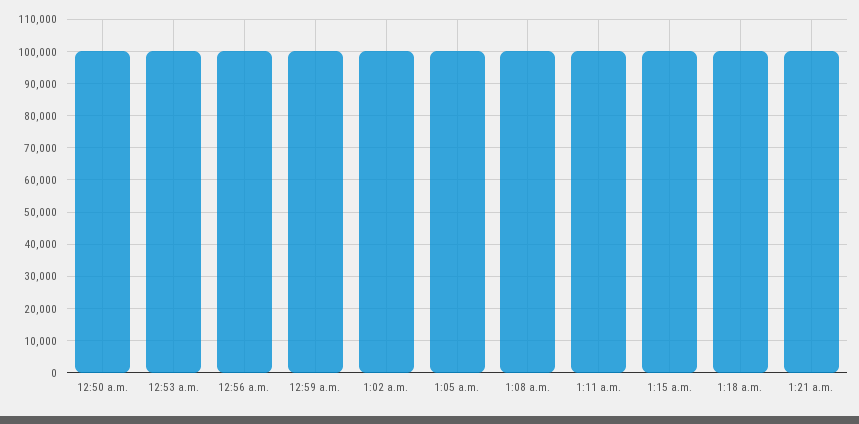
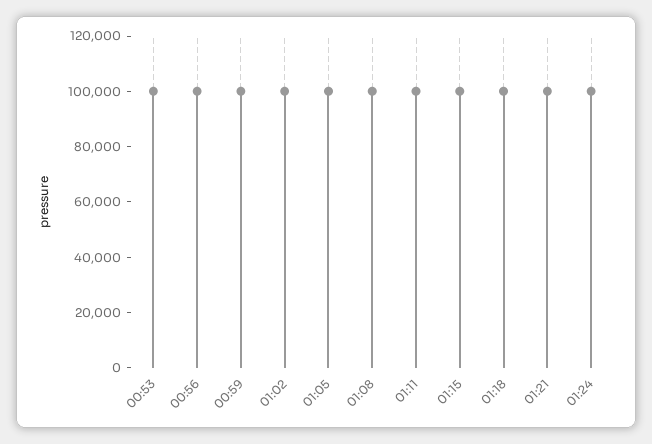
12:50 a.m.: 100000 -> none
01:24: none -> 100000

